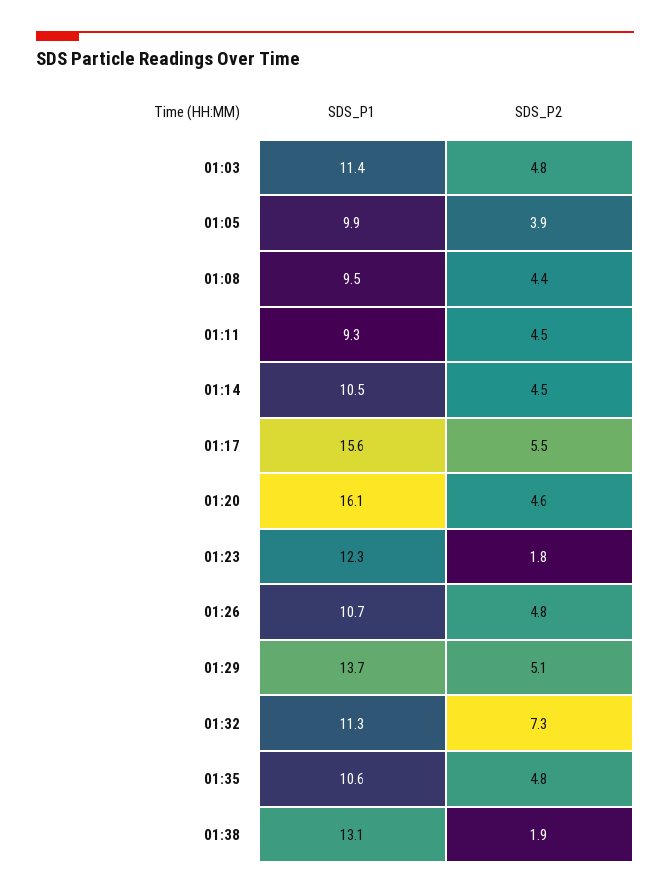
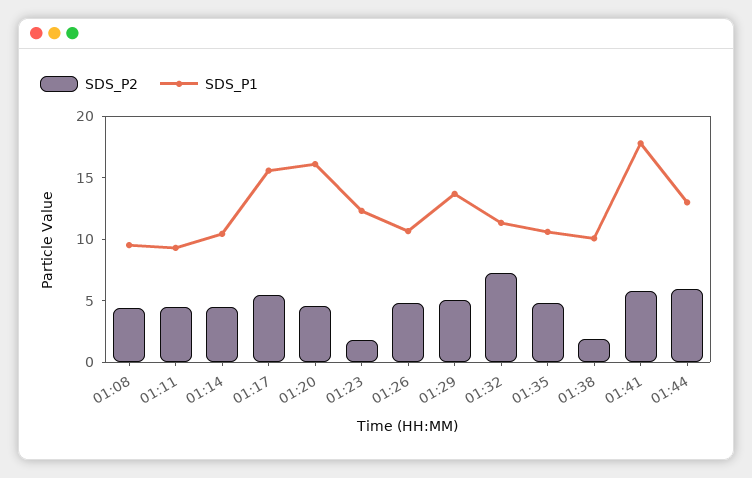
SDS_P1, 01:03: 11.4 -> none
SDS_P2, 01:03: 4.8 -> none
SDS_P1, 01:05: 9.9 -> none
SDS_P2, 01:05: 3.9 -> none
SDS_P1, 01:38: 13.1 -> 10
SDS_P2, 01:41: none -> 6
SDS_P1, 01:41: none -> 18
SDS_P2, 01:44: none -> 6
SDS_P1, 01:44: none -> 13

